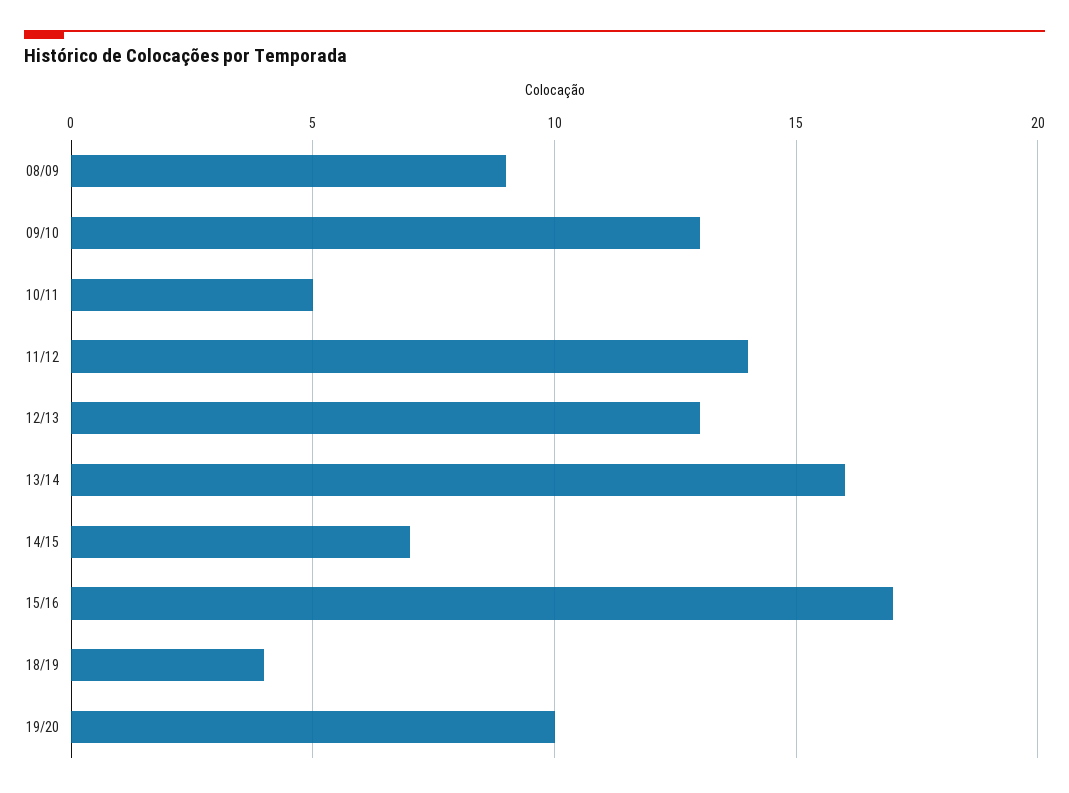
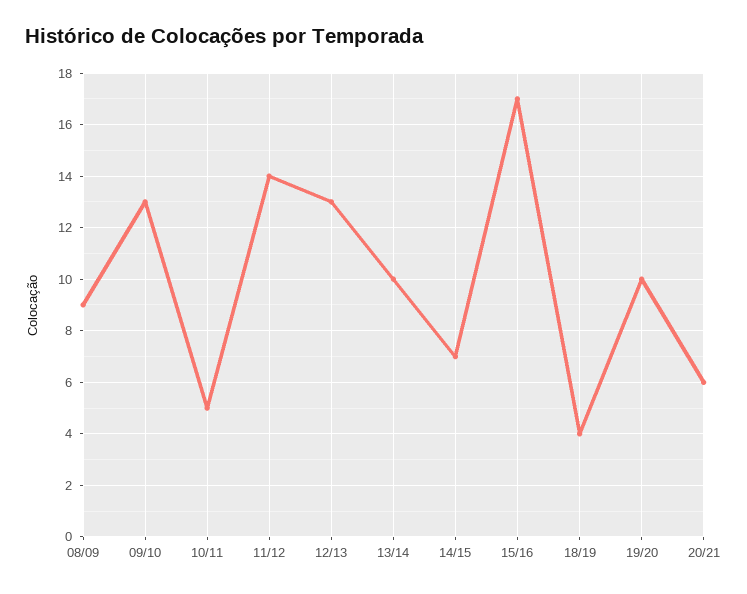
13/14: 16 -> 10
20/21: none -> 6

